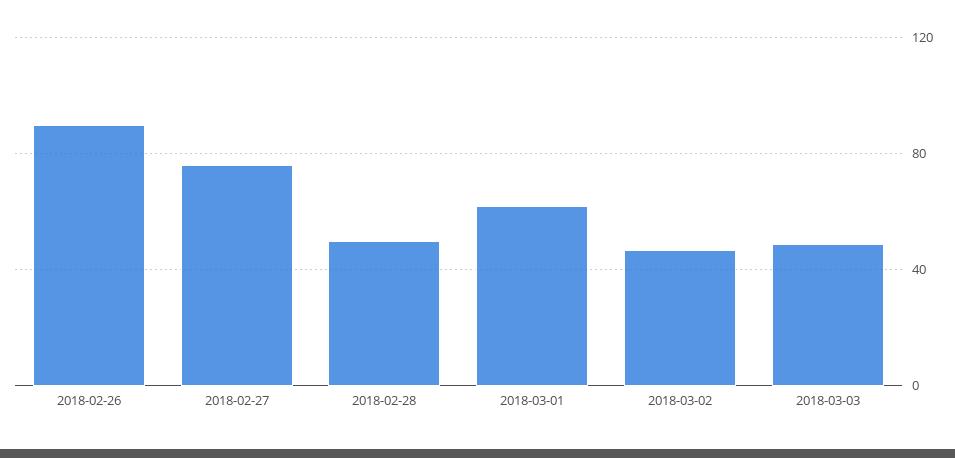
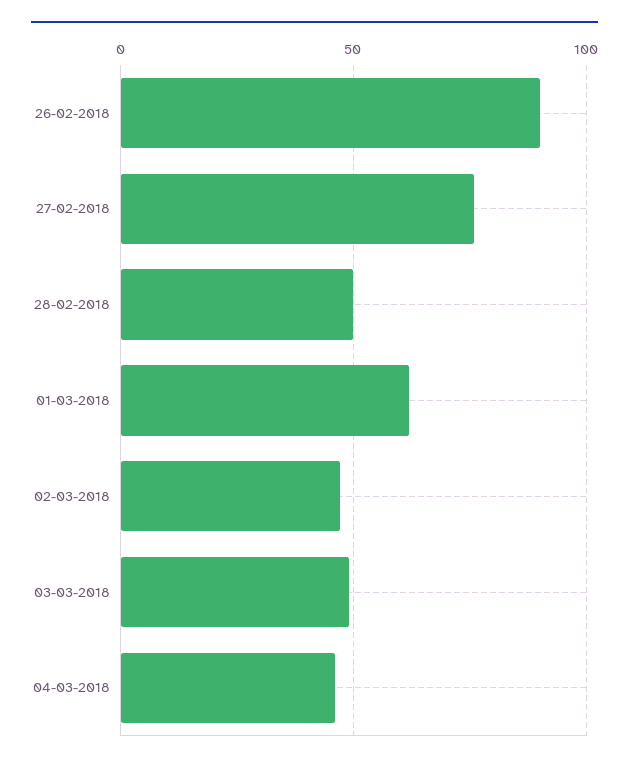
04-03-2018: none -> 45

